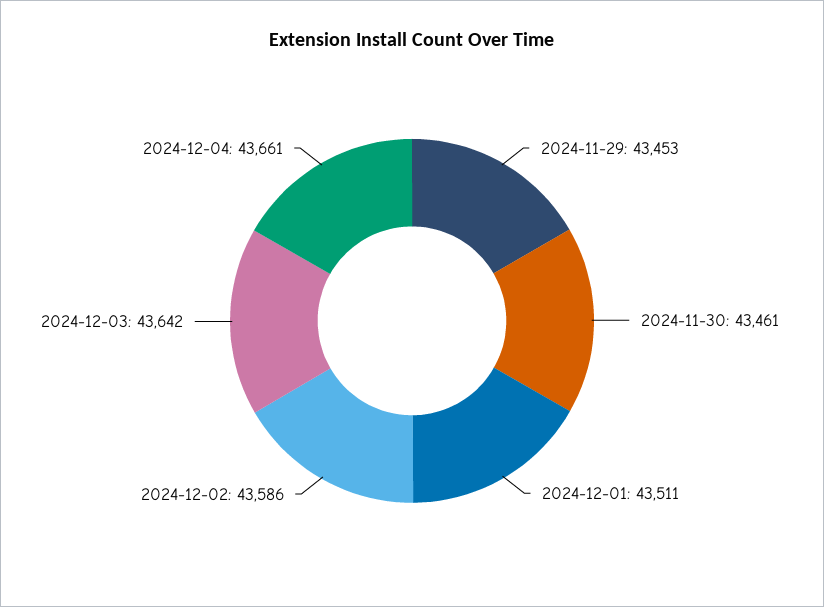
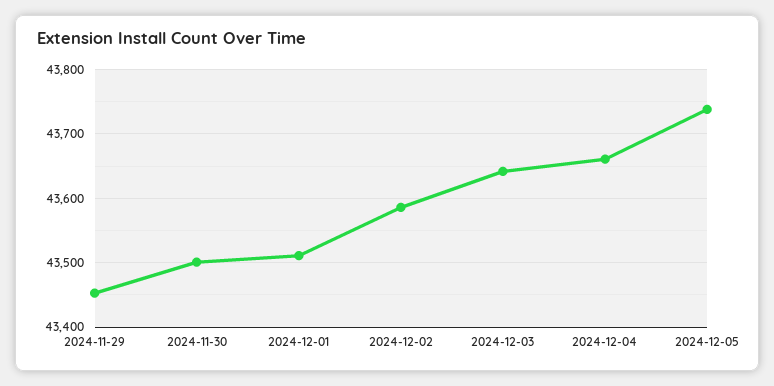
2024-11-30: 43461 -> 43500
2024-12-05: none -> 43740

